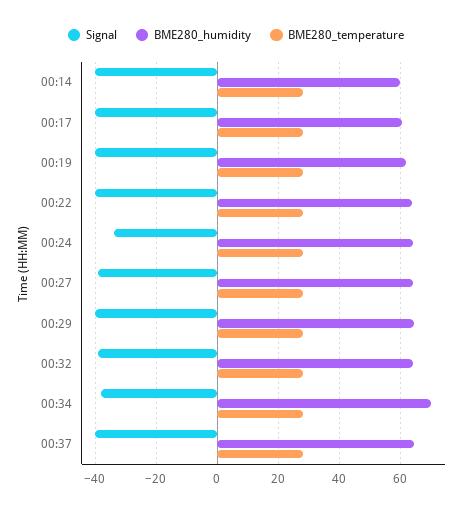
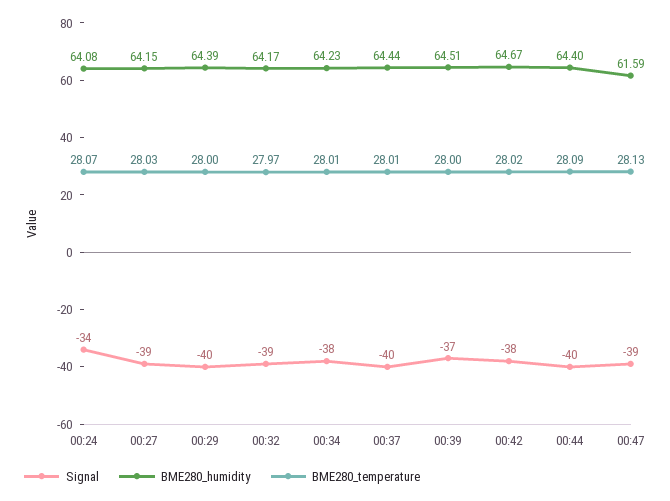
Signal, 00:14: -40 -> none
BME280_humidity, 00:14: 60 -> none
BME280_temperature, 00:14: 28 -> none
Signal, 00:17: -40 -> none
BME280_humidity, 00:17: 60 -> none
BME280_temperature, 00:17: 28 -> none
Signal, 00:19: -40 -> none
BME280_humidity, 00:19: 62 -> none
BME280_temperature, 00:19: 28 -> none
Signal, 00:22: -40 -> none
BME280_humidity, 00:22: 64 -> none
BME280_temperature, 00:22: 28 -> none
BME280_humidity, 00:34: 70 -> 64.23
Signal, 00:39: none -> -37
BME280_humidity, 00:39: none -> 64.51
BME280_temperature, 00:39: none -> 28
Signal, 00:42: none -> -38
BME280_humidity, 00:42: none -> 64.67
BME280_temperature, 00:42: none -> 28.02
Signal, 00:44: none -> -40
BME280_humidity, 00:44: none -> 64.4
BME280_temperature, 00:44: none -> 28.09
Signal, 00:47: none -> -39
BME280_humidity, 00:47: none -> 61.59
BME280_temperature, 00:47: none -> 28.13

